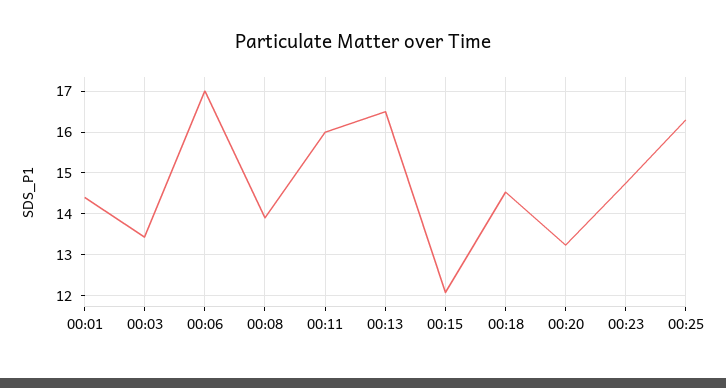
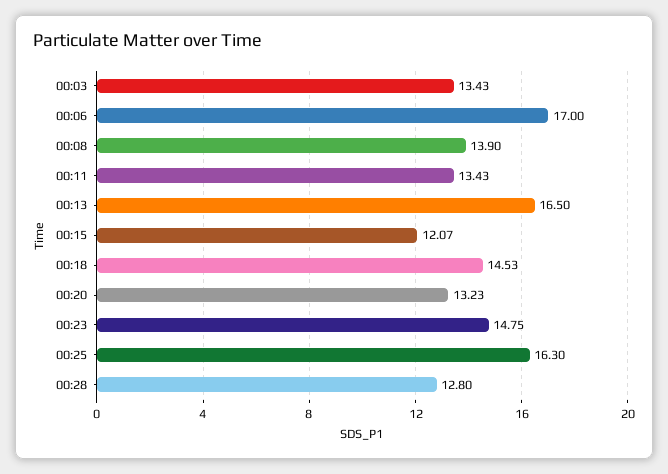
00:01: 14.4 -> none
00:11: 16 -> 13.43
00:28: none -> 12.8

